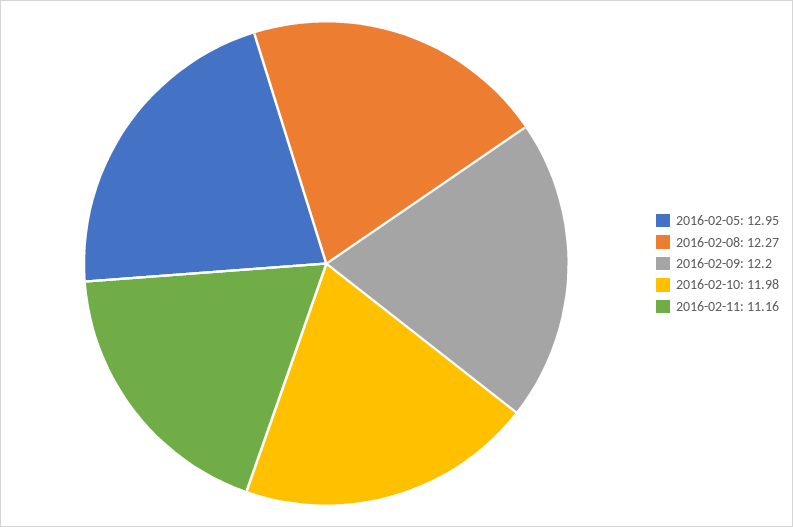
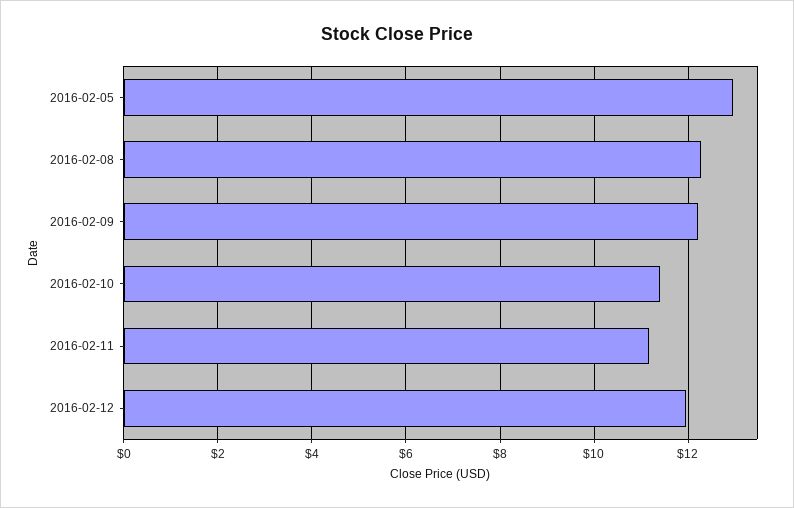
2016-02-10: 11.98 -> 11.4
2016-02-12: none -> 12

